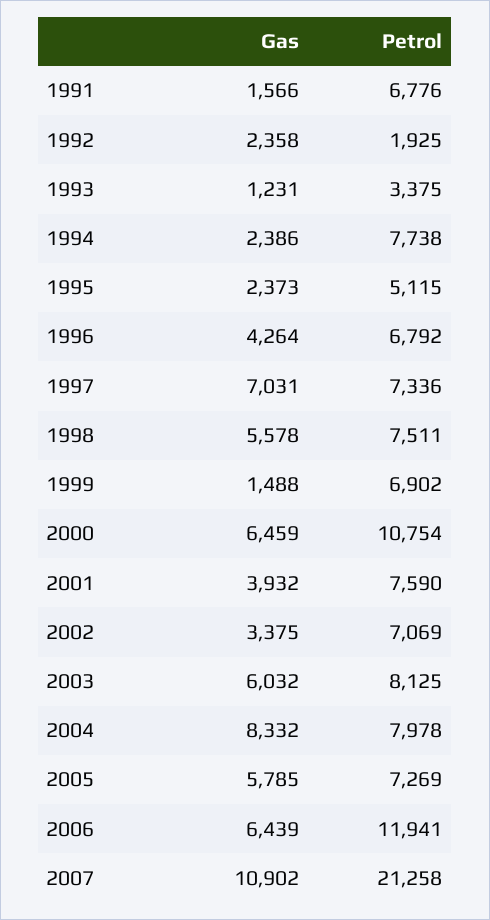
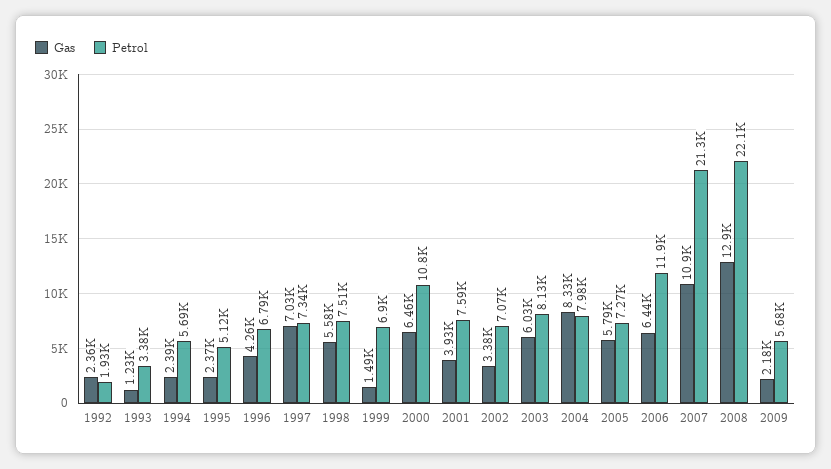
Gas, 1991: 1566 -> none
Petrol, 1991: 6776 -> none
Petrol, 1994: 7738 -> 5690
Gas, 2008: none -> 12900
Petrol, 2008: none -> 22100
Gas, 2009: none -> 2180
Petrol, 2009: none -> 5680

